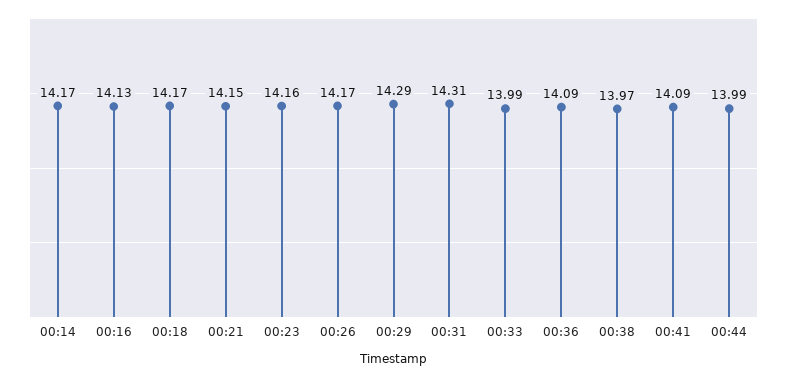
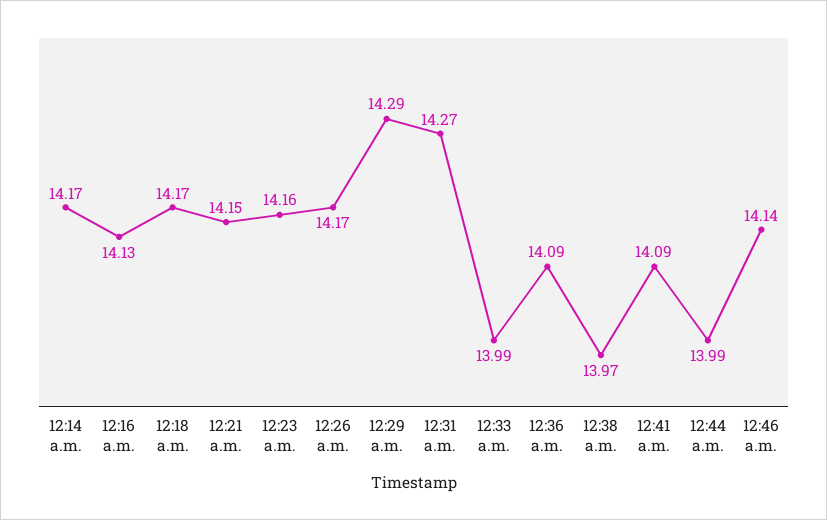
00:31: 14.31 -> 14.27
12:46 a.m.: none -> 14.14

